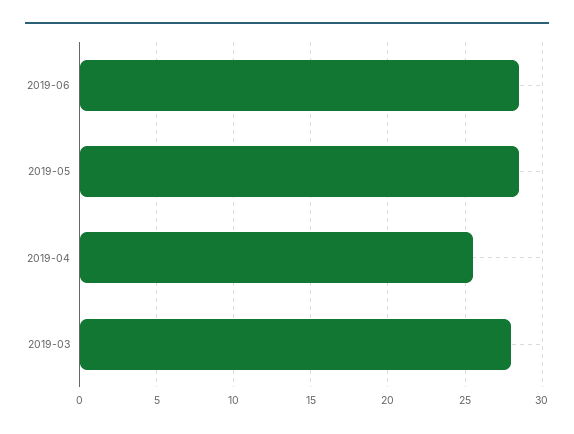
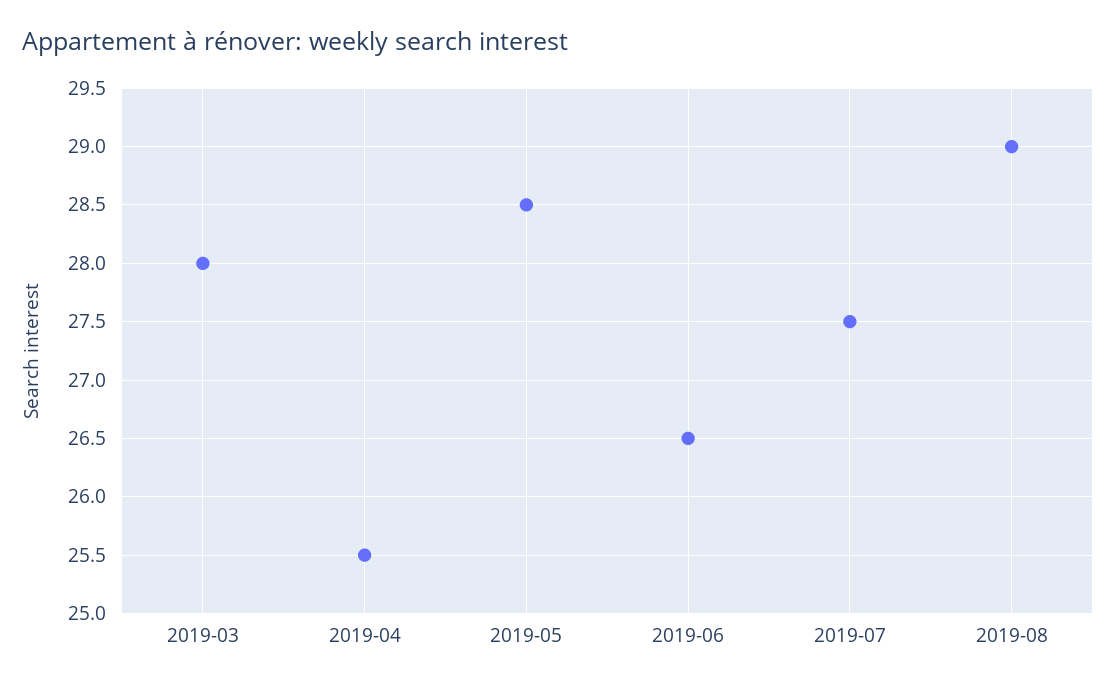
2019-06: 28.5 -> 26.5
2019-07: none -> 27.5
2019-08: none -> 29

